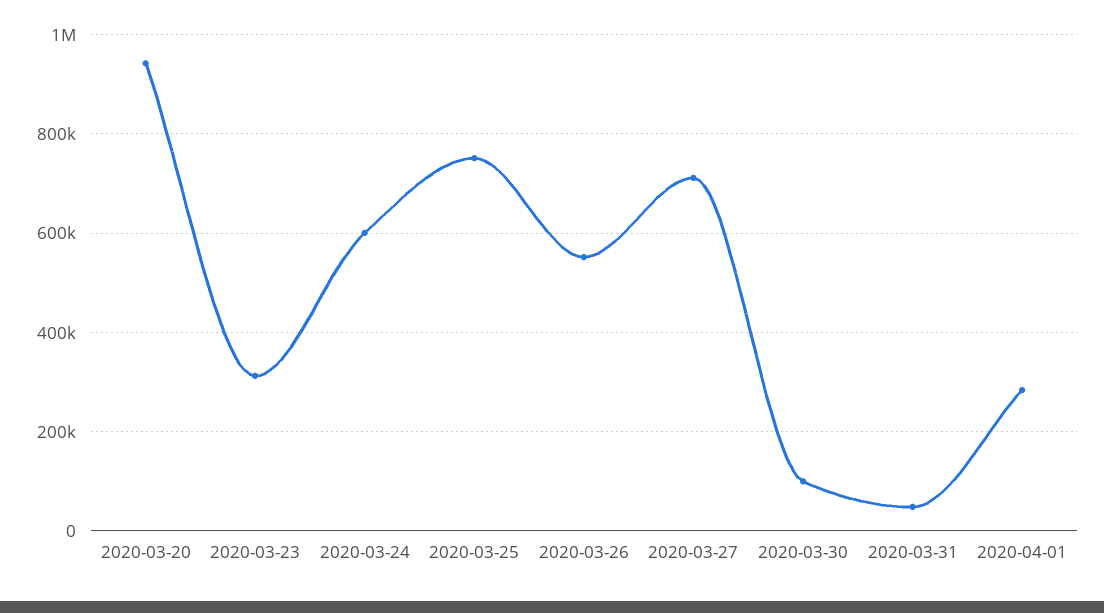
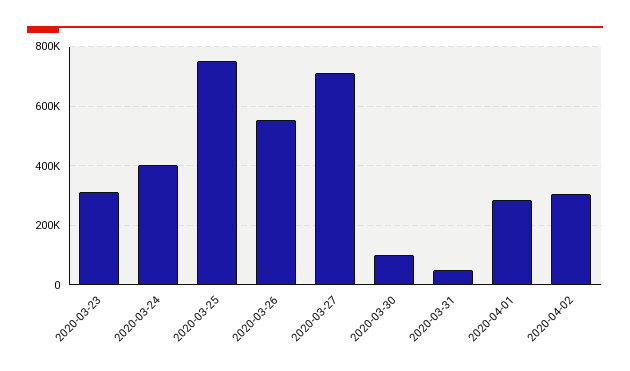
2020-03-20: 940000 -> none
2020-03-24: 600000 -> 400000
2020-04-02: none -> 300000

